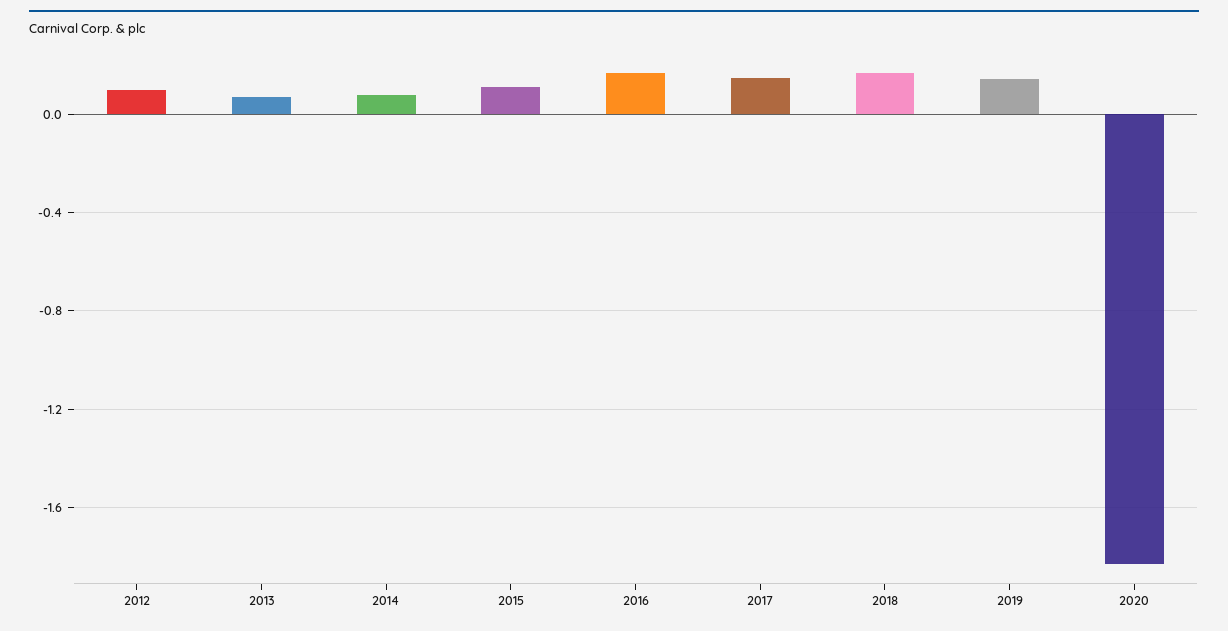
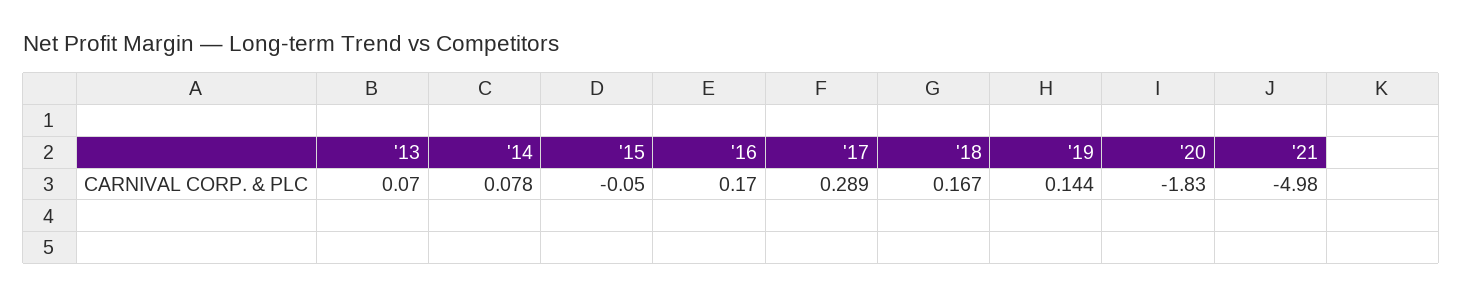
2012: 0.1 -> none
2015: 0.1 -> -0.05
2017: 0.15 -> 0.289
'21: none -> -4.98

